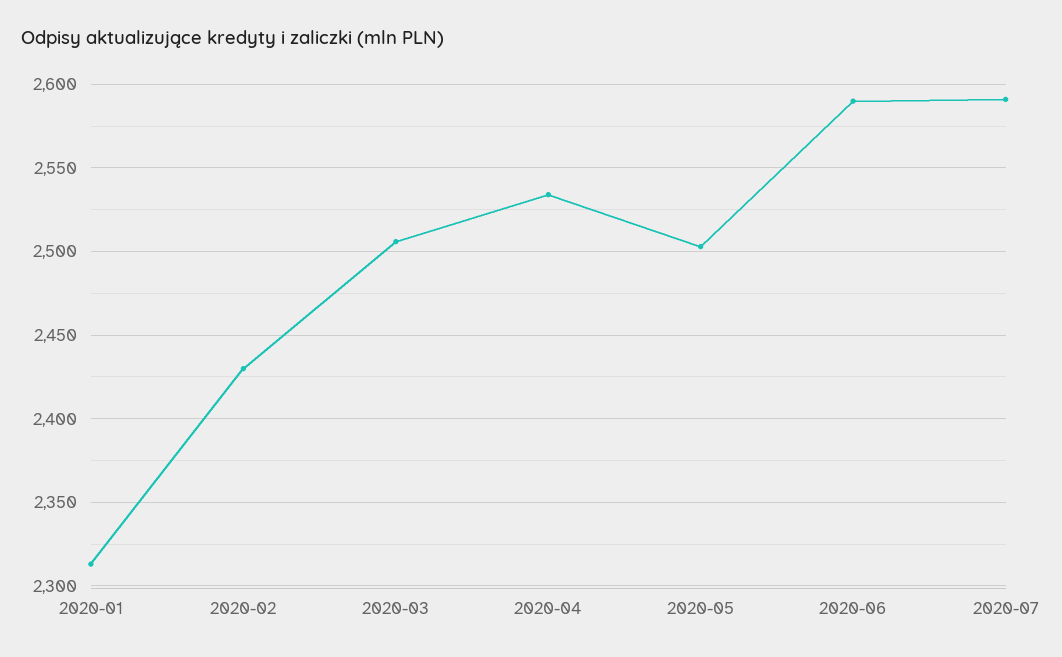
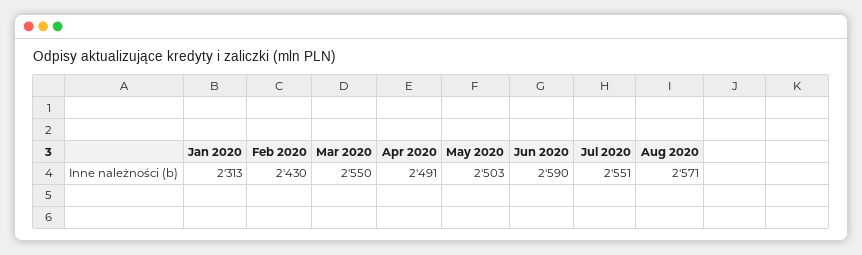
2020-03: 2505 -> 2550
2020-04: 2535 -> 2491
2020-07: 2590 -> 2551
Aug 2020: none -> 2571

